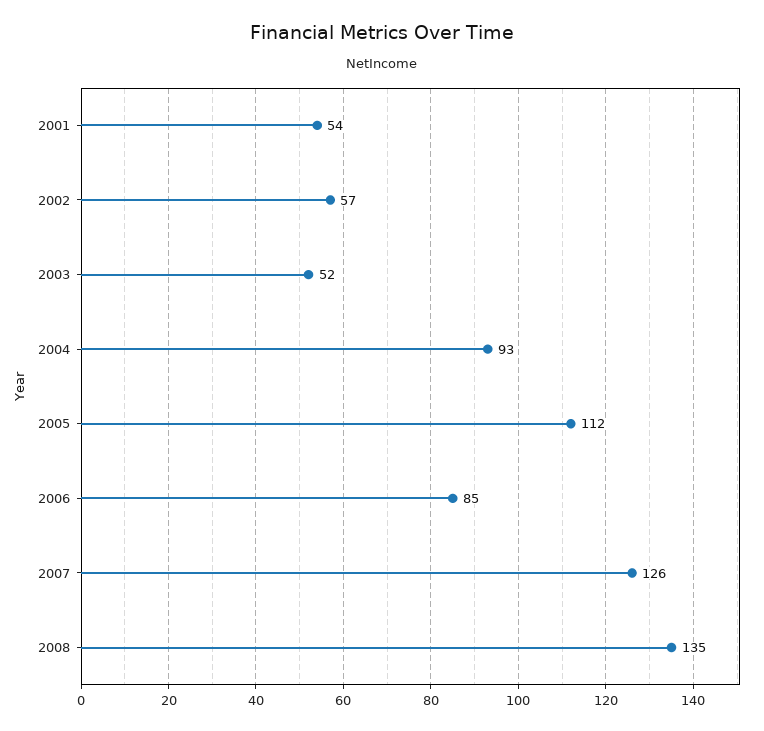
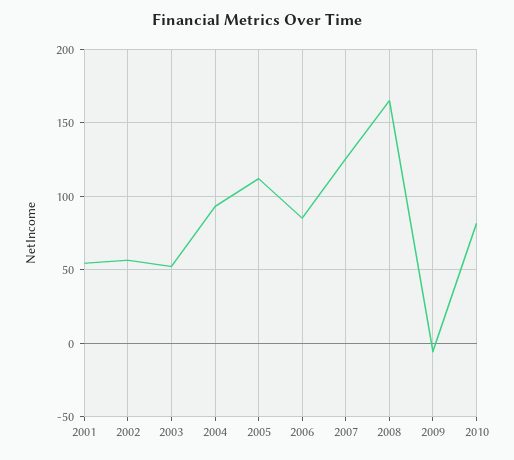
2008: 135 -> 165
2009: none -> -5
2010: none -> 80

